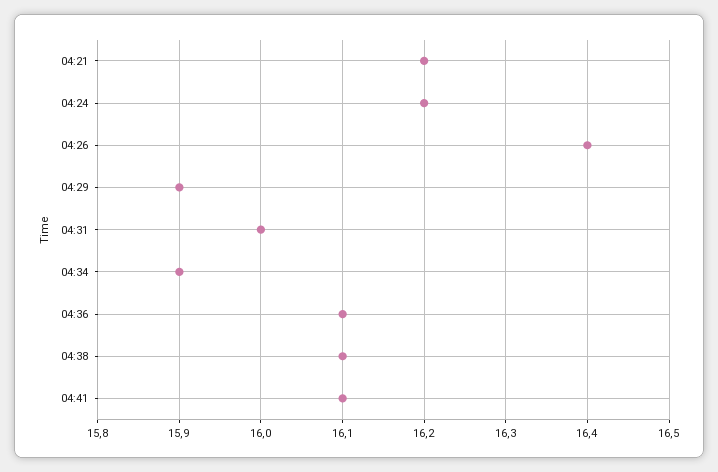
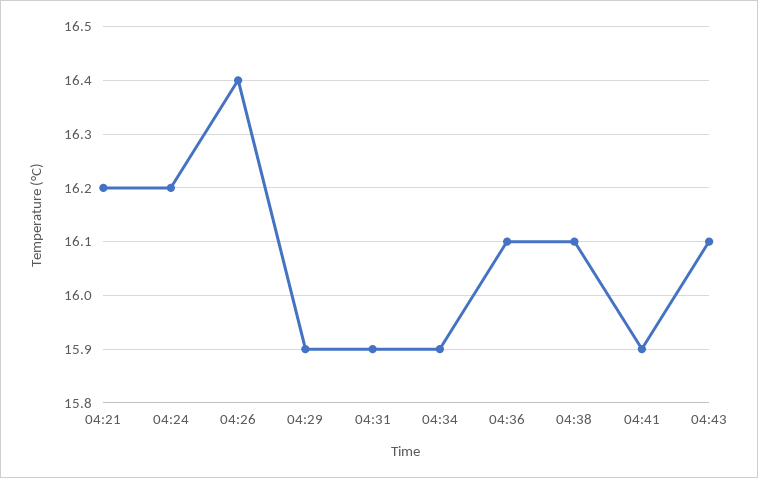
04:31: 16 -> 15.9
04:41: 16.1 -> 15.9
04:43: none -> 16.1

